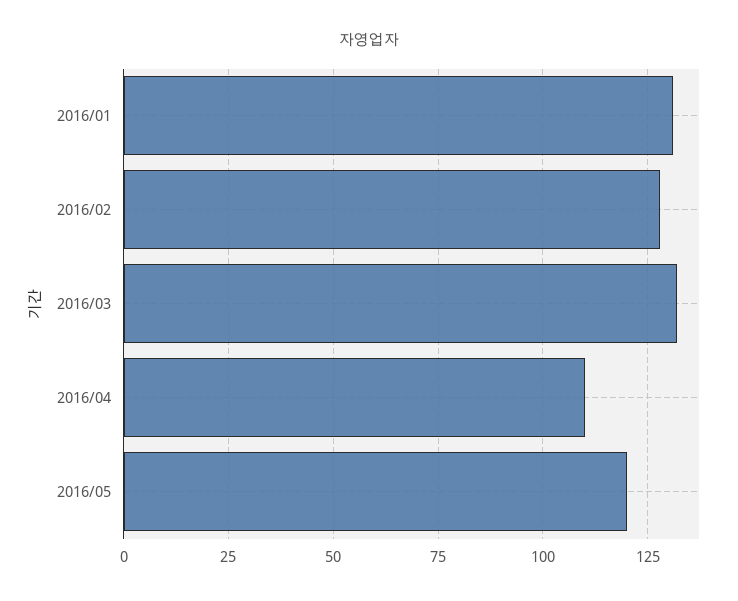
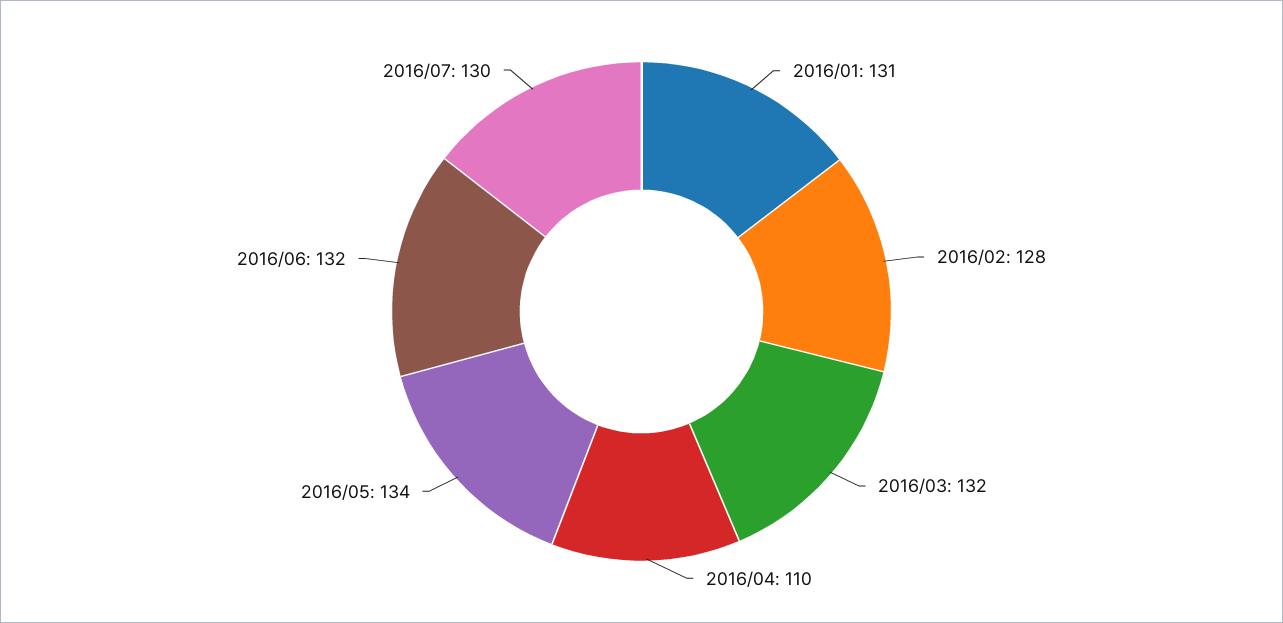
2016/05: 120 -> 134
2016/06: none -> 132
2016/07: none -> 130

